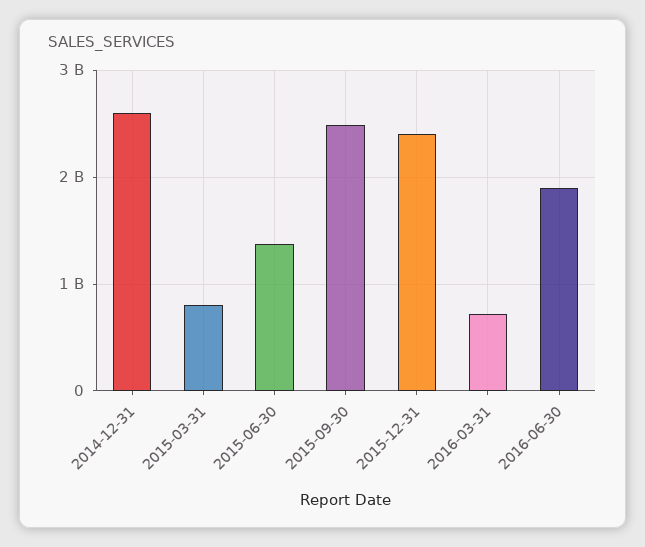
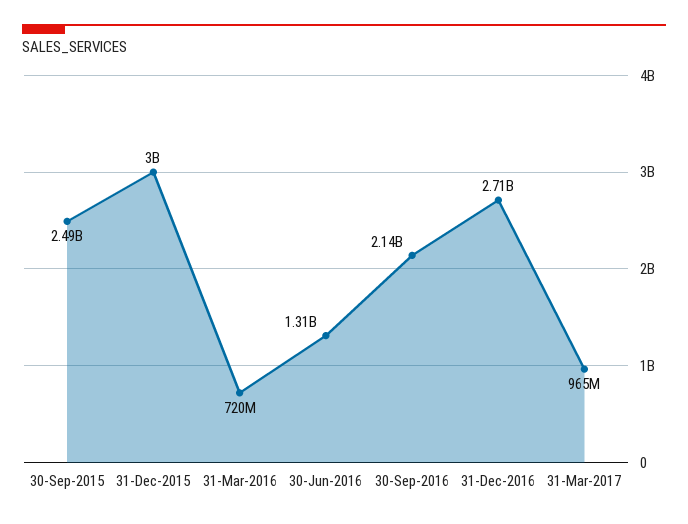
2014-12-31: 2600000000 -> none
2015-03-31: 800000000 -> none
2015-06-30: 1400000000 -> none
2015-12-31: 2400000000 -> 3000000000
2016-06-30: 1900000000 -> 1310000000
30-Sep-2016: none -> 2140000000
31-Dec-2016: none -> 2710000000
31-Mar-2017: none -> 965000000

